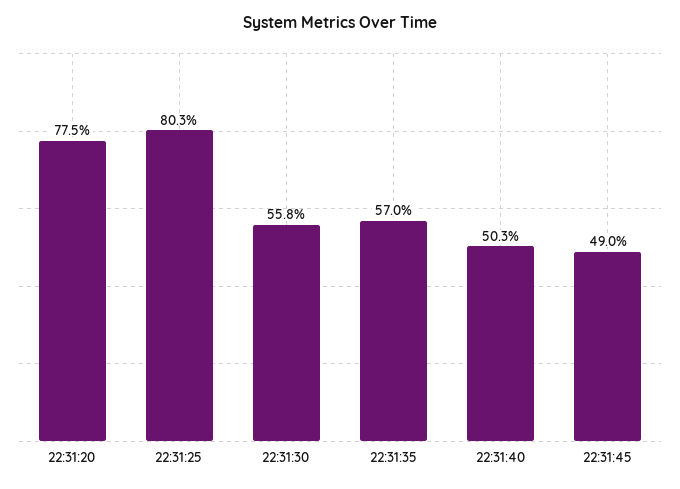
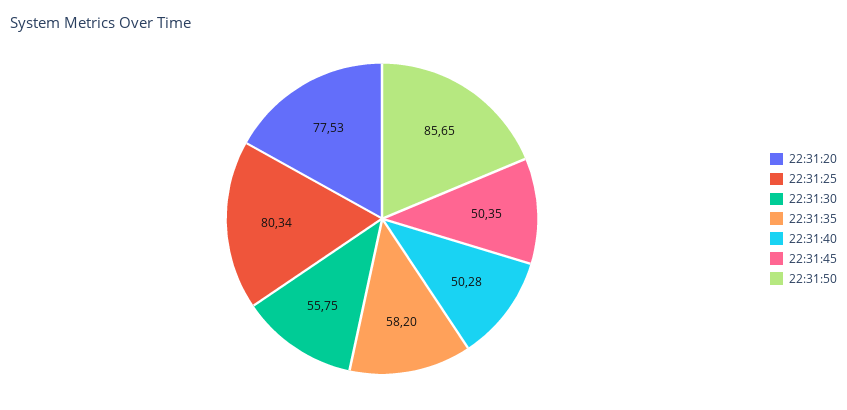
22:31:35: 57 -> 58.2
22:31:45: 49 -> 50.35
22:31:50: none -> 85.65

